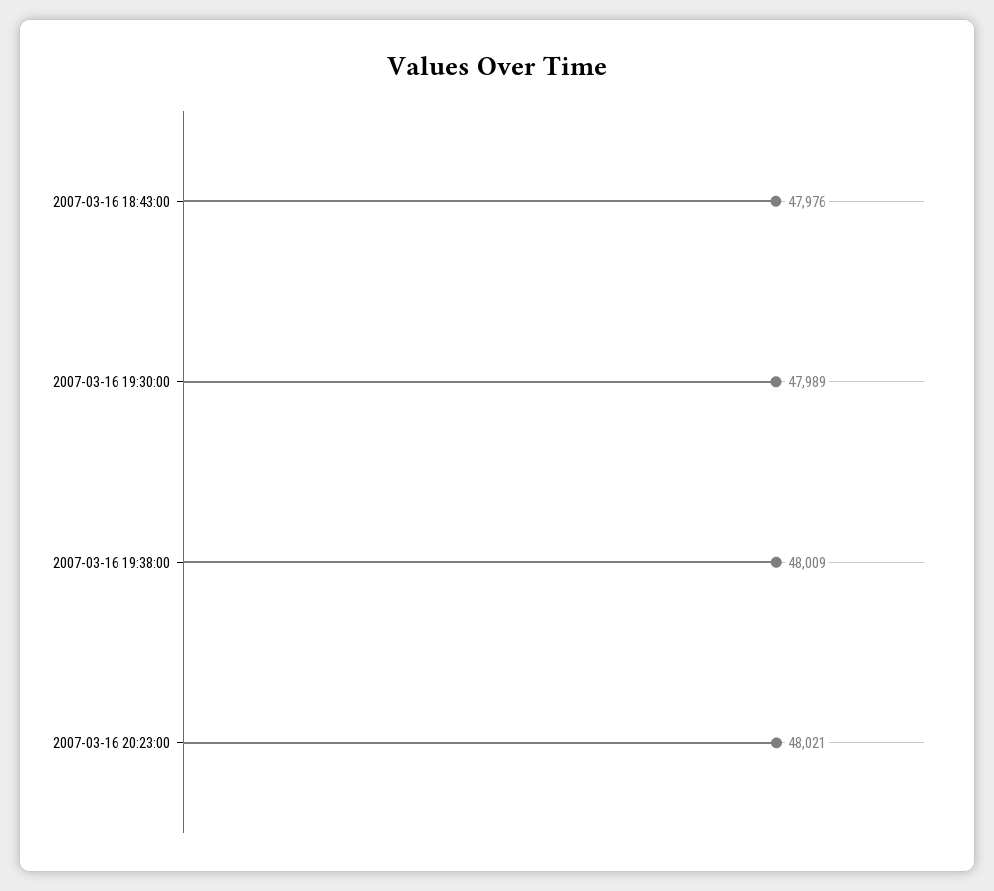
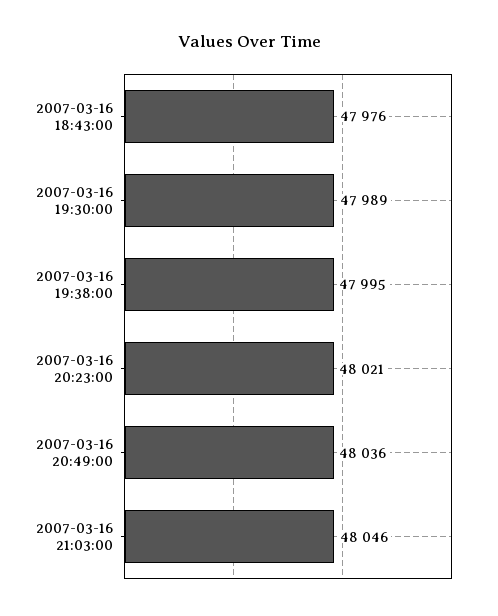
2007-03-16 19:38:00: 48009 -> 47995
2007-03-16 20:49:00: none -> 48036
2007-03-16 21:03:00: none -> 48046

